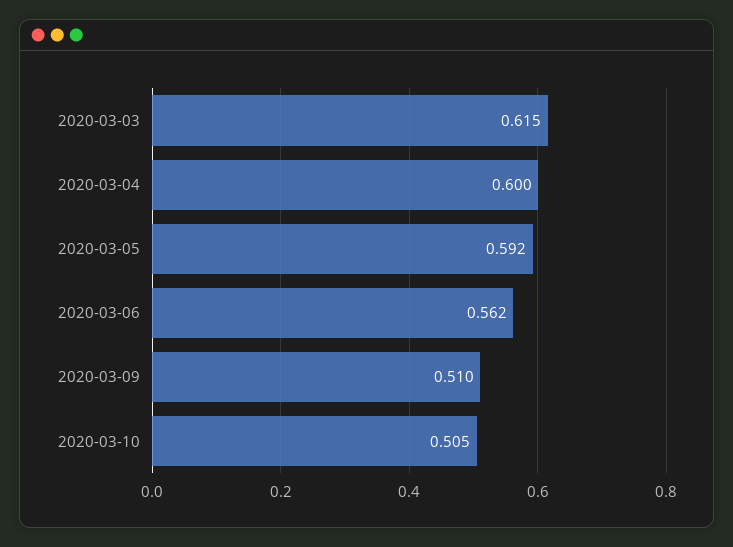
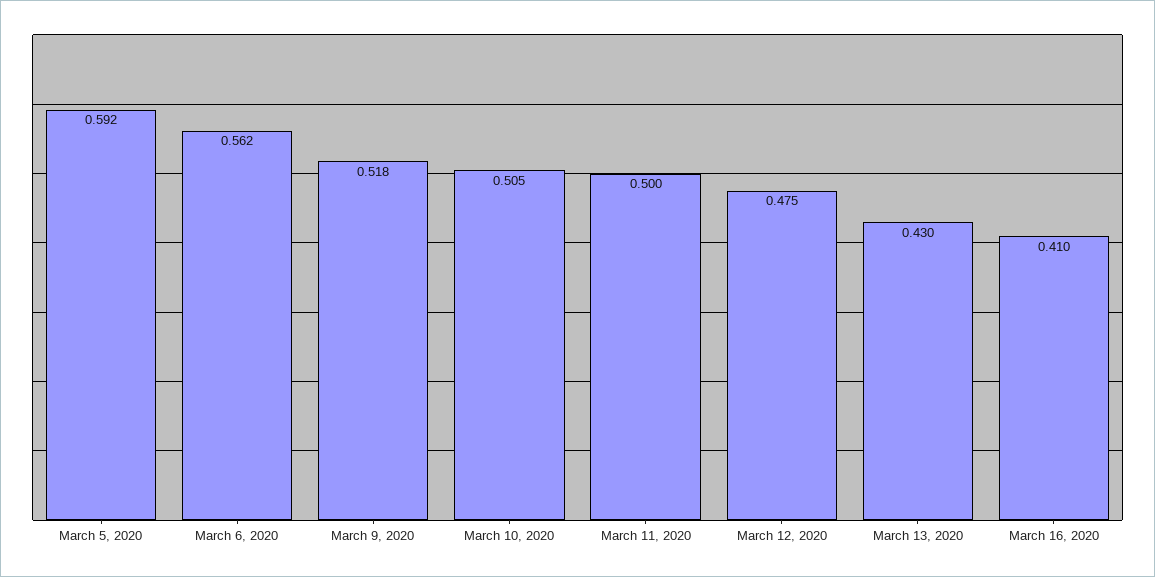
2020-03-03: 0.615 -> none
2020-03-04: 0.6 -> none
2020-03-09: 0.51 -> 0.518
March 11, 2020: none -> 0.5
March 12, 2020: none -> 0.475
March 13, 2020: none -> 0.43
March 16, 2020: none -> 0.41

